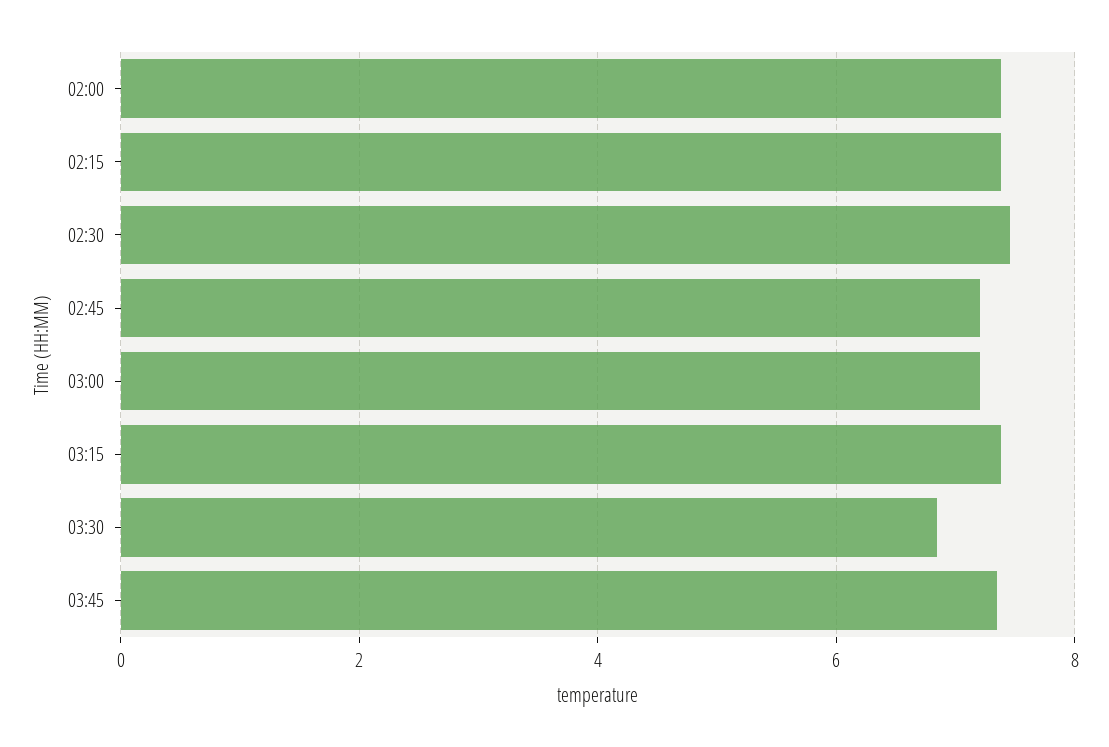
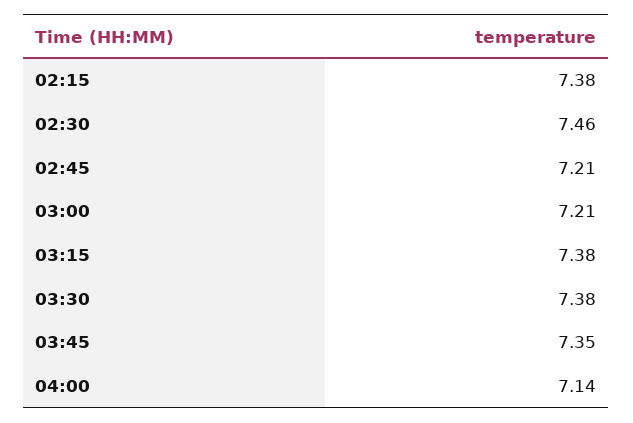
02:00: 7.4 -> none
03:30: 6.8 -> 7.38
04:00: none -> 7.14

